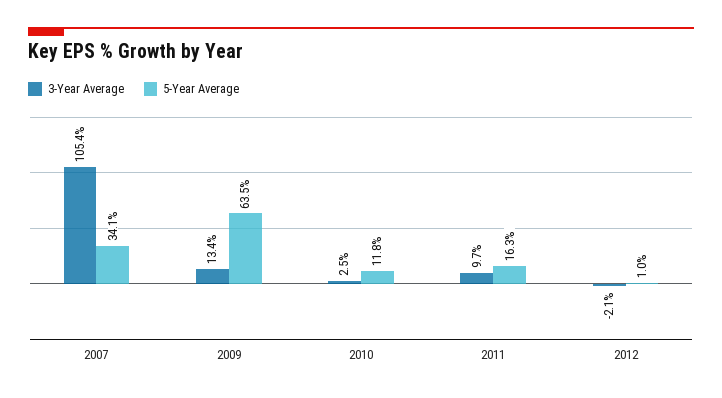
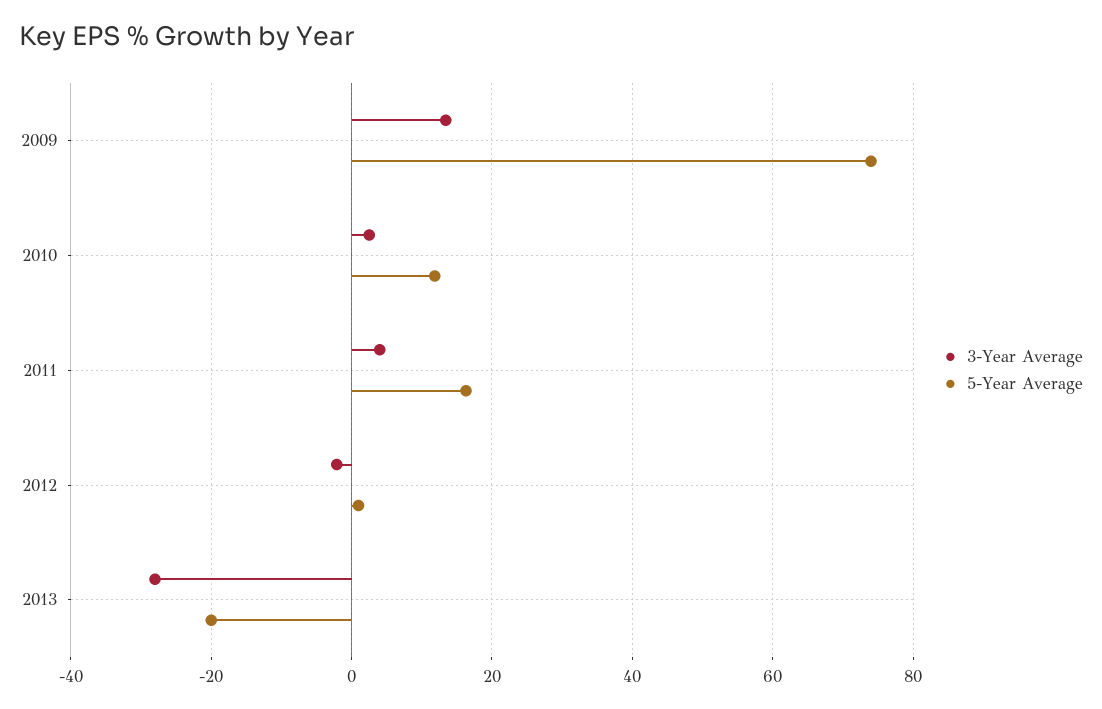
3-Year Average, 2007: 105.4 -> none
5-Year Average, 2007: 34.1 -> none
5-Year Average, 2009: 63.5 -> 74
3-Year Average, 2011: 9.7 -> 4
3-Year Average, 2013: none -> -28
5-Year Average, 2013: none -> -20

